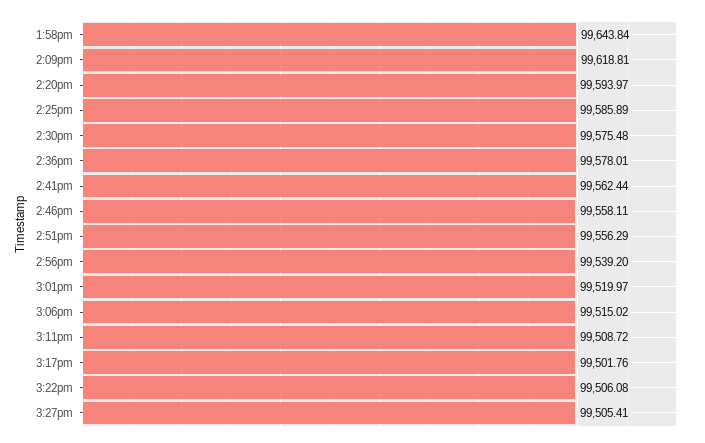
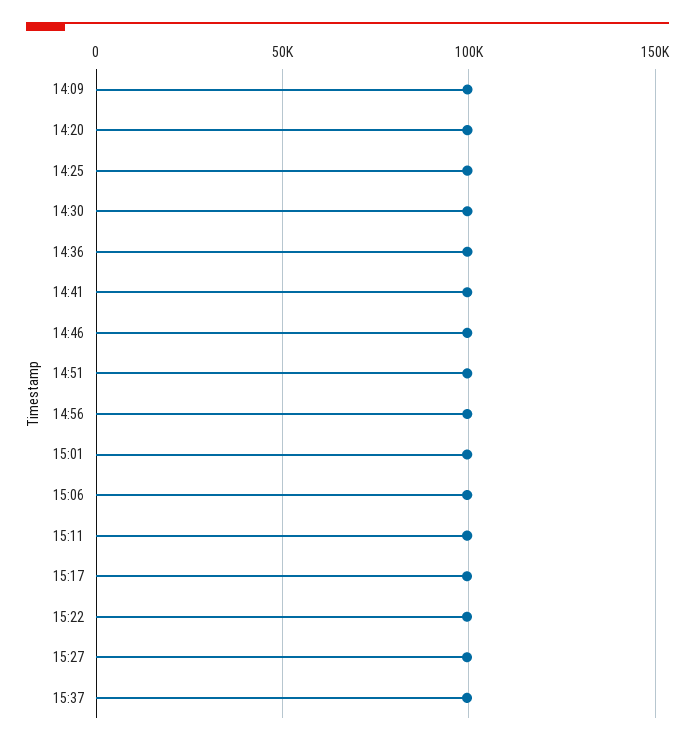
1:58pm: 99643.84 -> none
15:37: none -> 100000

